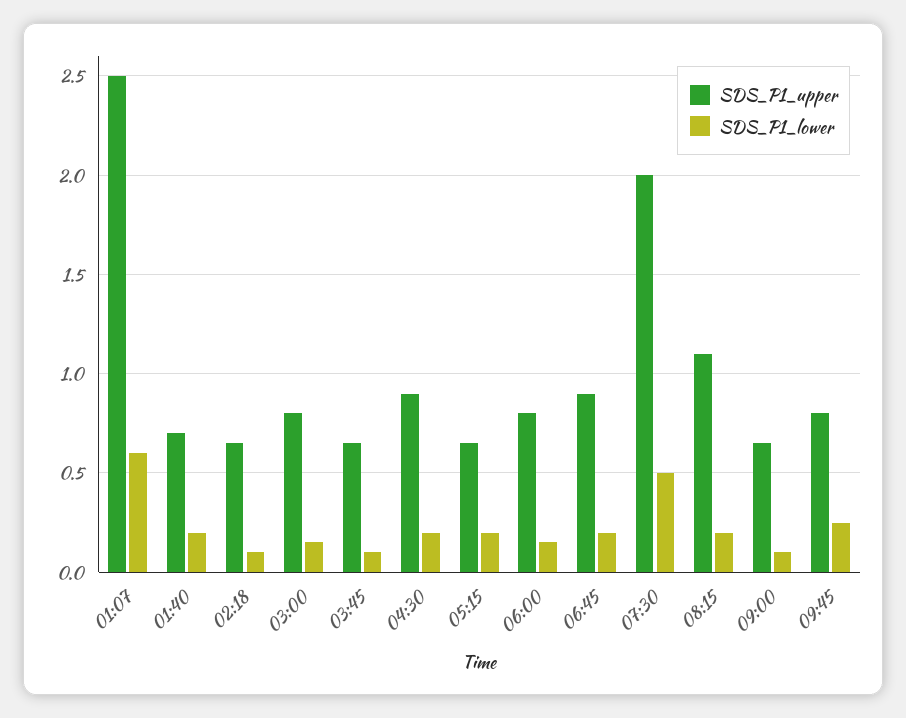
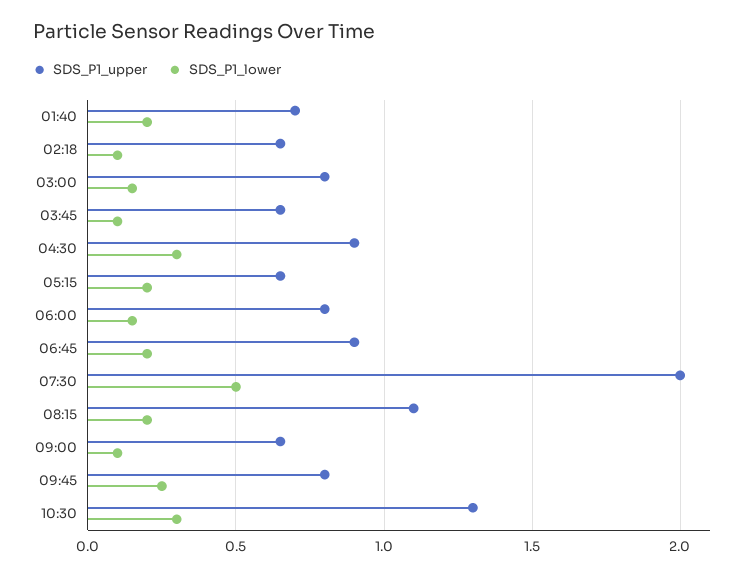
SDS_P1_upper, 01:07: 2.5 -> none
SDS_P1_lower, 01:07: 0.6 -> none
SDS_P1_lower, 04:30: 0.2 -> 0.3
SDS_P1_upper, 10:30: none -> 1.3
SDS_P1_lower, 10:30: none -> 0.3

